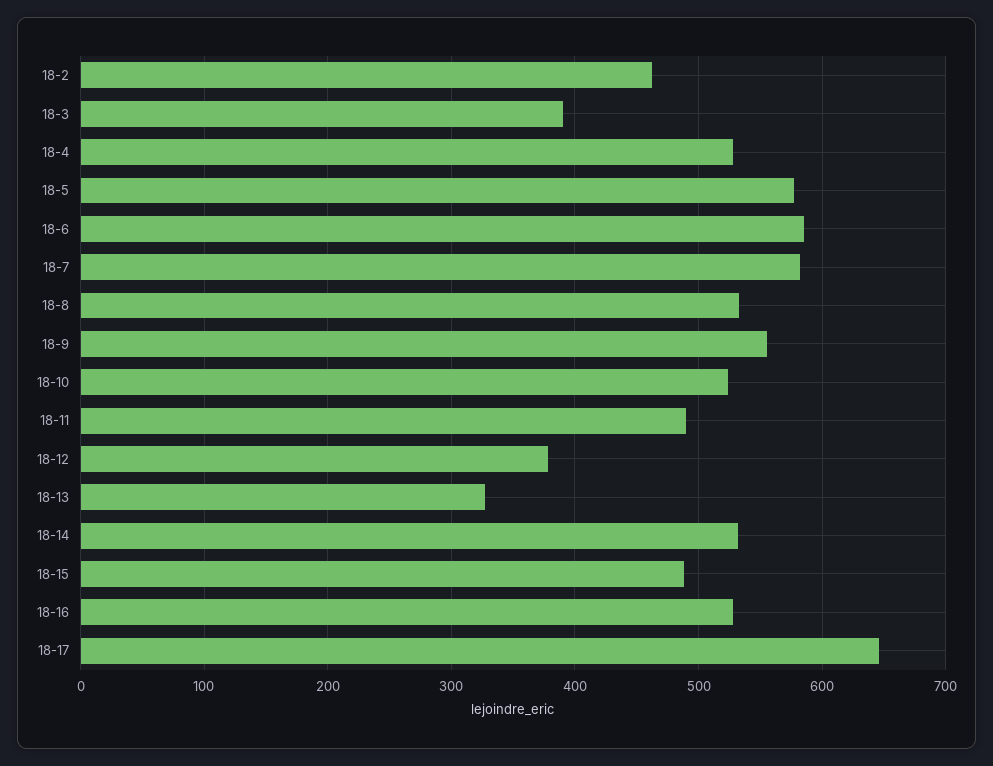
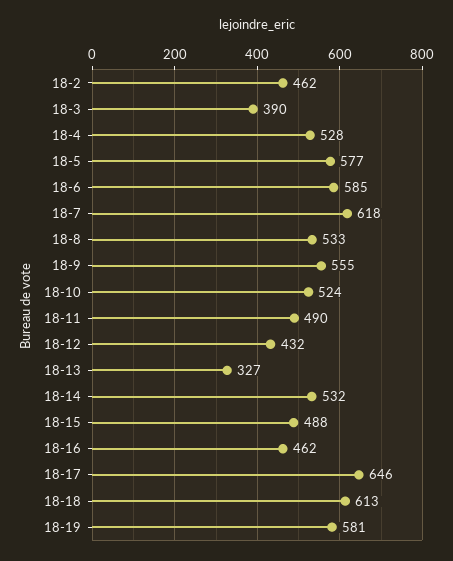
18-7: 580 -> 618
18-12: 380 -> 432
18-16: 530 -> 462
18-18: none -> 613
18-19: none -> 581

